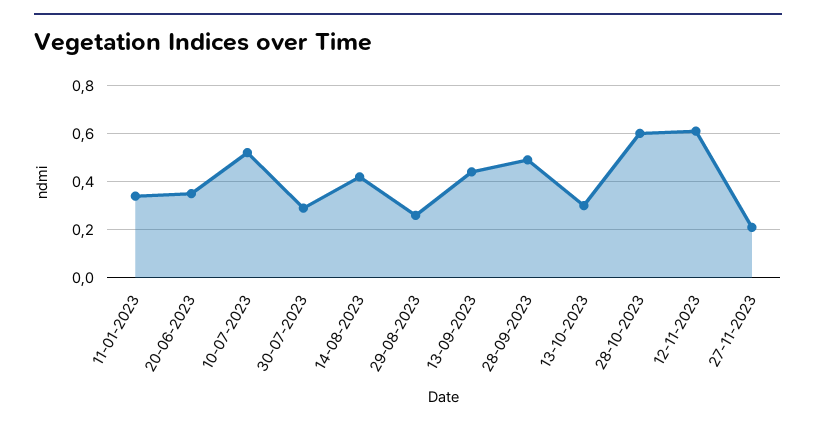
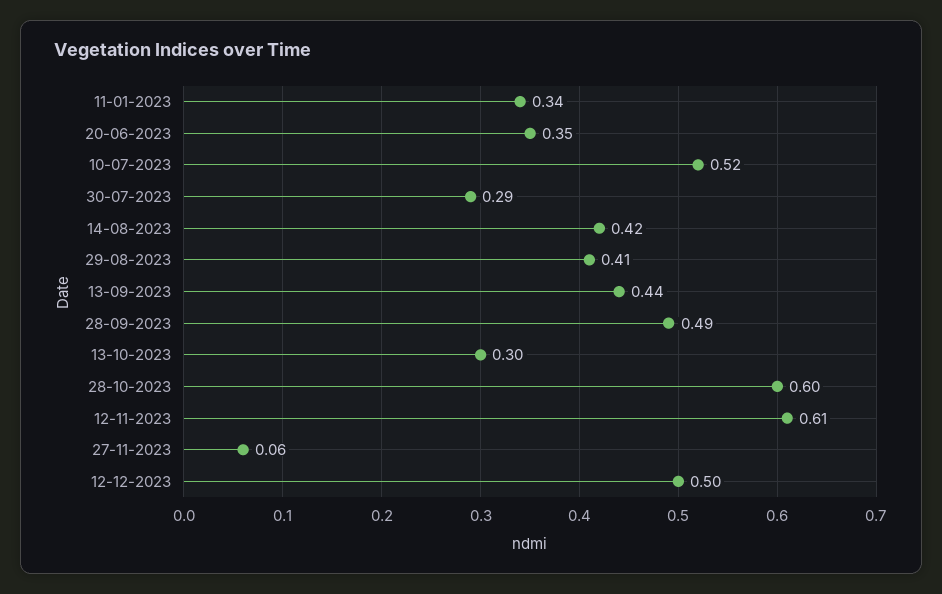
29-08-2023: 0.25 -> 0.41
27-11-2023: 0.2 -> 0.06
12-12-2023: none -> 0.5

